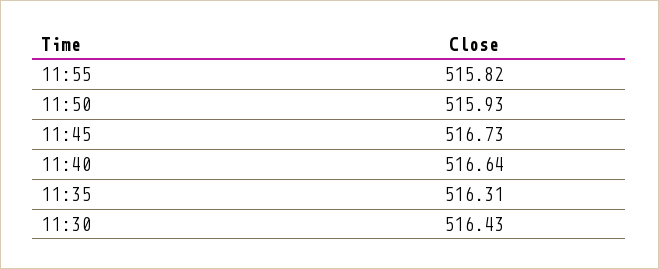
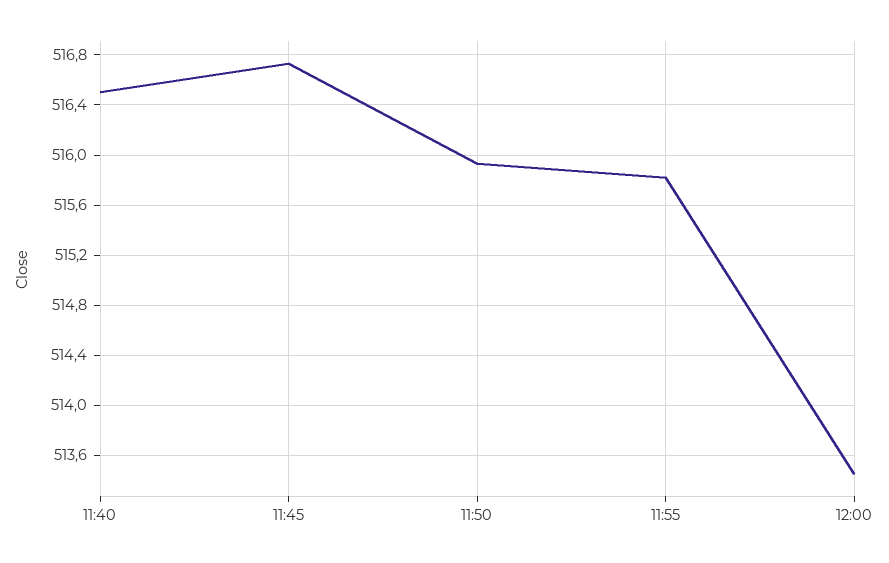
11:40: 516.64 -> 516.5
11:35: 516.31 -> none
11:30: 516.43 -> none
12:00: none -> 513.45

